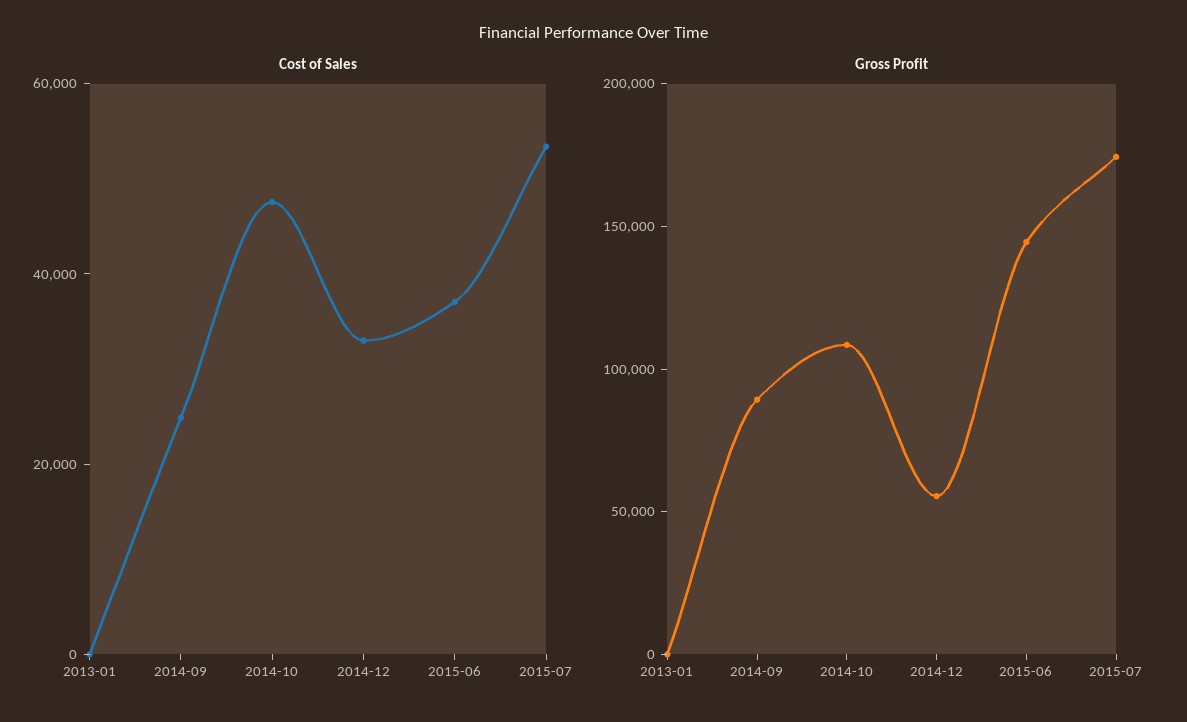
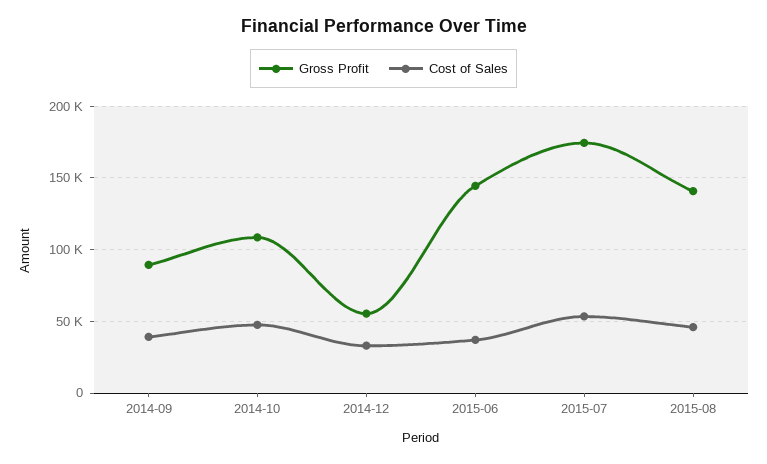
Cost of Sales, 2013-01: 0 -> none
Cost of Sales, 2014-09: 25000 -> 40000
Gross Profit, 2013-01: 0 -> none
Gross Profit, 2015-08: none -> 140000
Cost of Sales, 2015-08: none -> 45000

